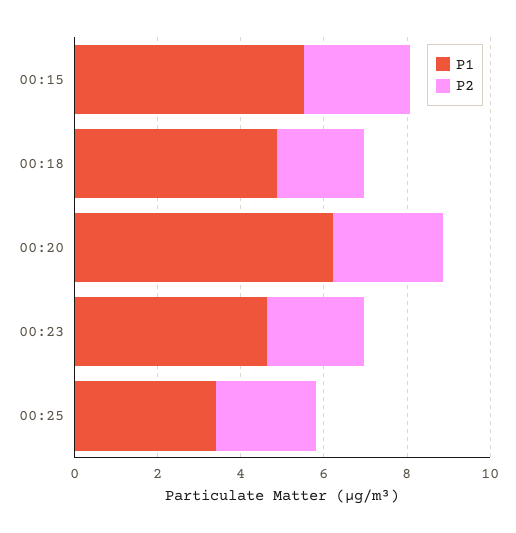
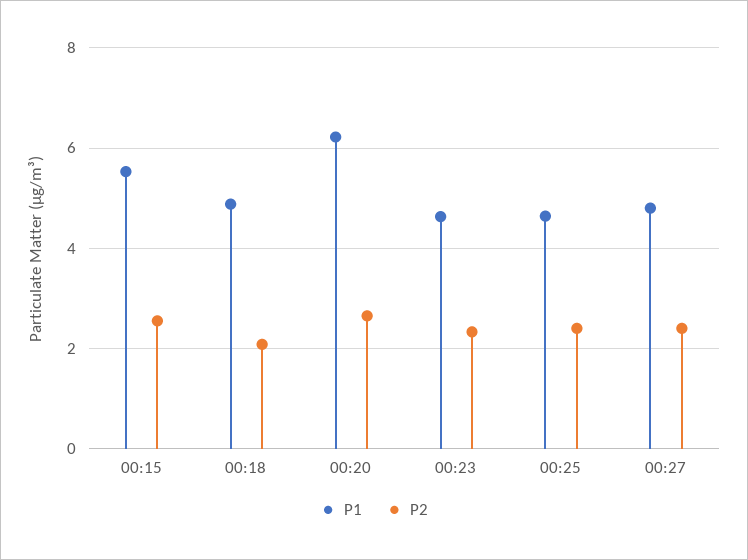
P1, 00:25: 3.5 -> 4.6
P1, 00:27: none -> 4.8
P2, 00:27: none -> 2.4

